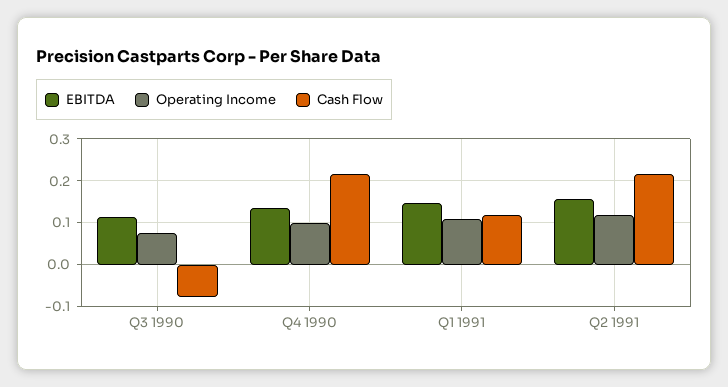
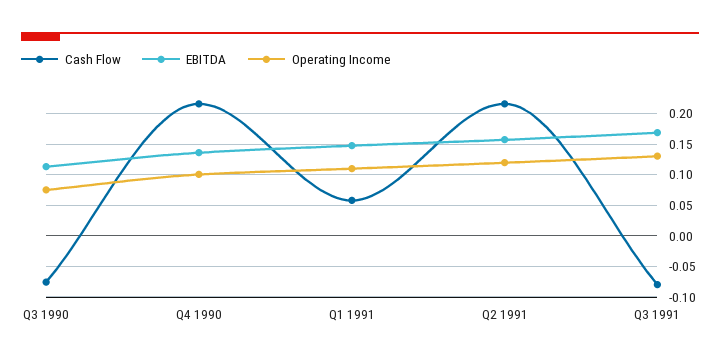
Cash Flow, Q1 1991: 0.12 -> 0.06
Cash Flow, Q3 1991: none -> -0.08
EBITDA, Q3 1991: none -> 0.17
Operating Income, Q3 1991: none -> 0.13

